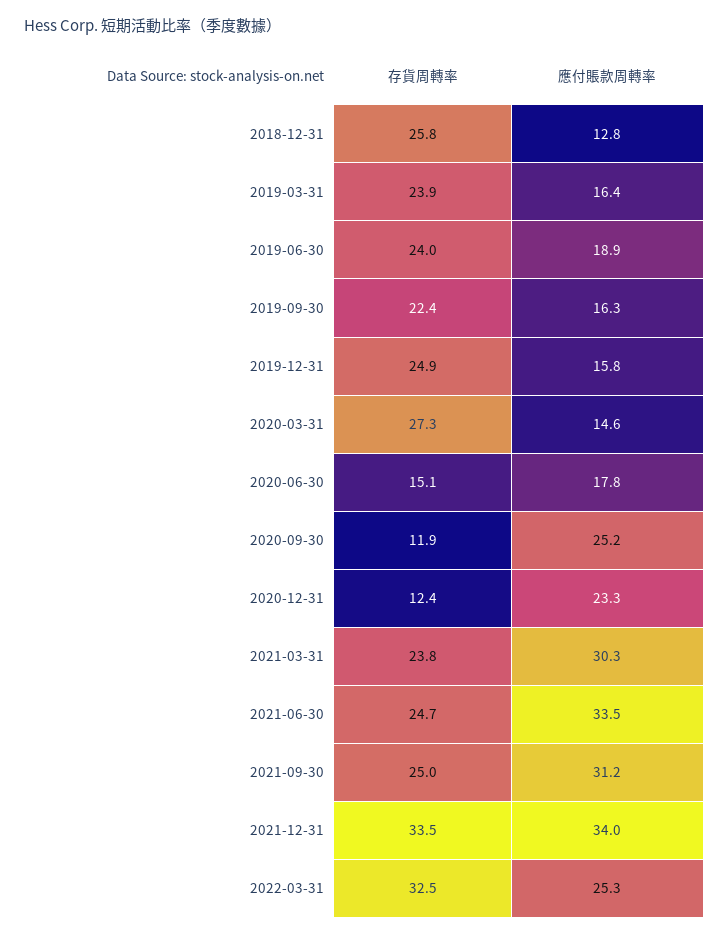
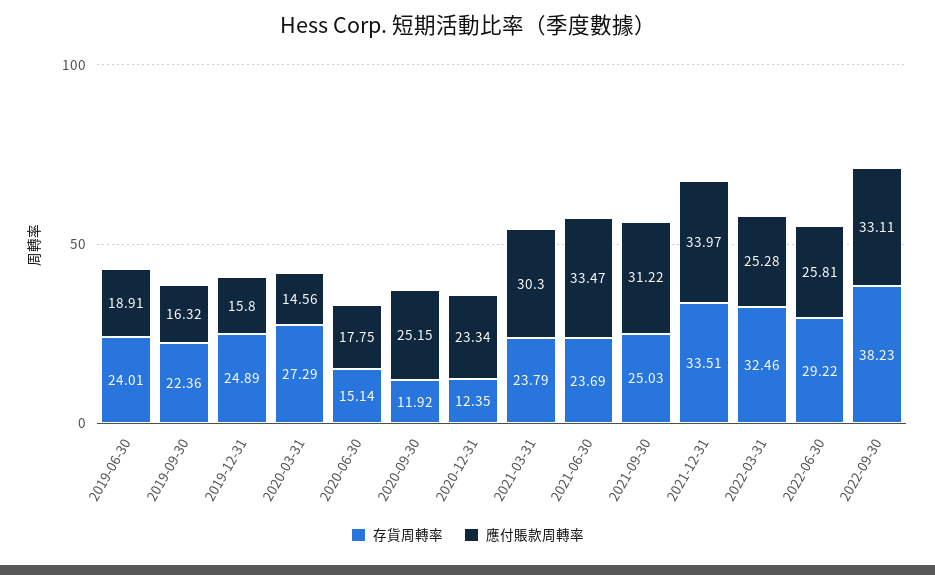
存貨周轉率, 2018-12-31: 25.8 -> none
應付賬款周轉率, 2018-12-31: 12.8 -> none
存貨周轉率, 2019-03-31: 23.9 -> none
應付賬款周轉率, 2019-03-31: 16.4 -> none
存貨周轉率, 2021-06-30: 24.7 -> 23.69
存貨周轉率, 2022-06-30: none -> 29.22
應付賬款周轉率, 2022-06-30: none -> 25.81
存貨周轉率, 2022-09-30: none -> 38.23
應付賬款周轉率, 2022-09-30: none -> 33.11

